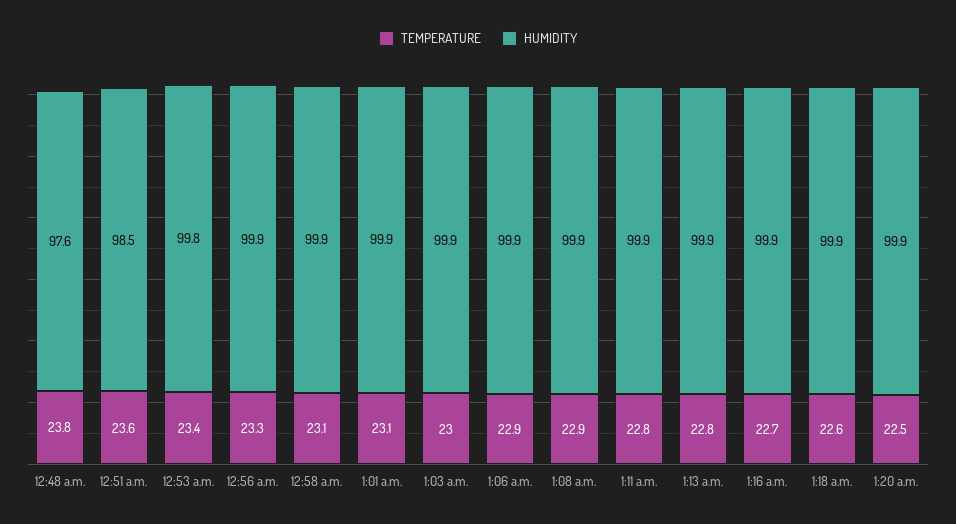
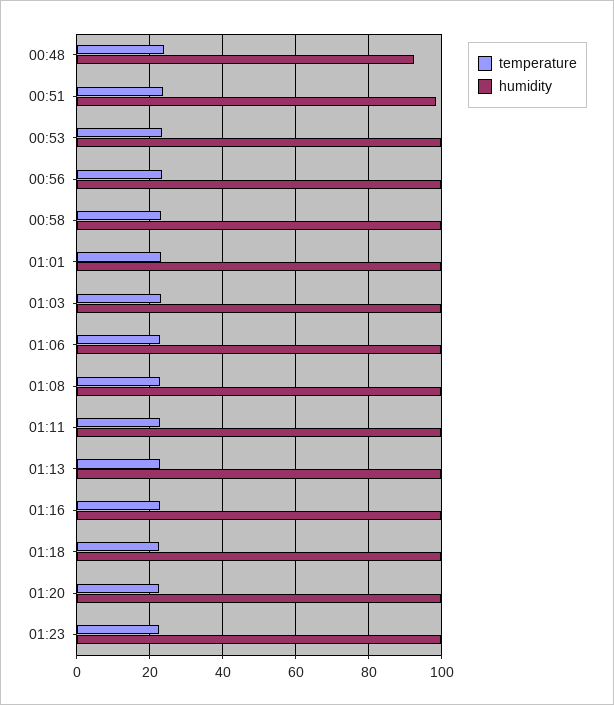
HUMIDITY, 12:48 a.m.: 97.6 -> 92
TEMPERATURE, 01:23: none -> 22
HUMIDITY, 01:23: none -> 100

